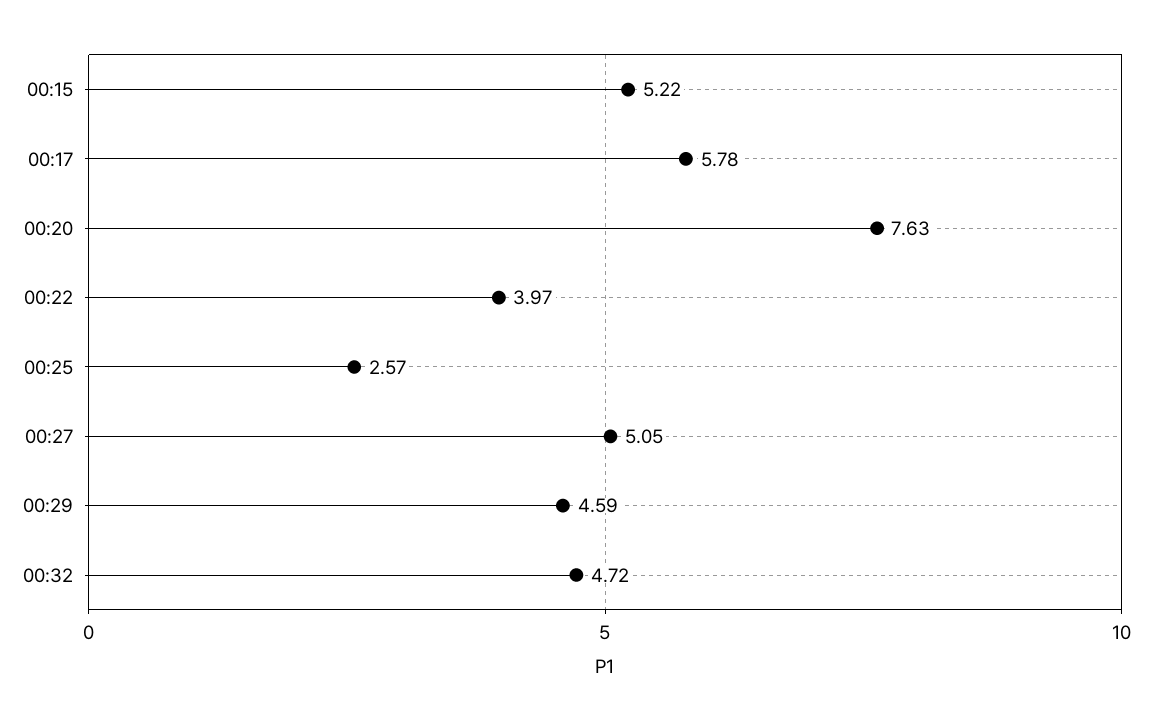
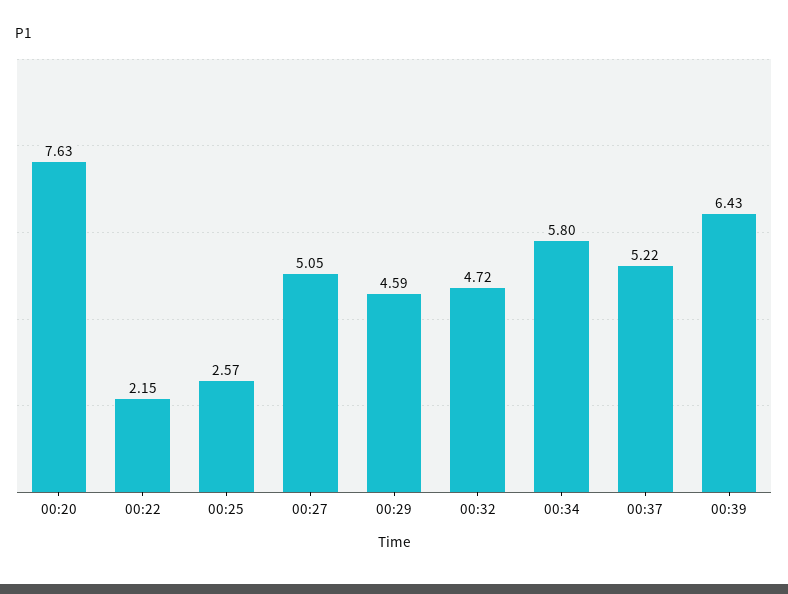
00:15: 5.22 -> none
00:17: 5.78 -> none
00:22: 3.97 -> 2.15
00:34: none -> 5.8
00:37: none -> 5.22
00:39: none -> 6.43

